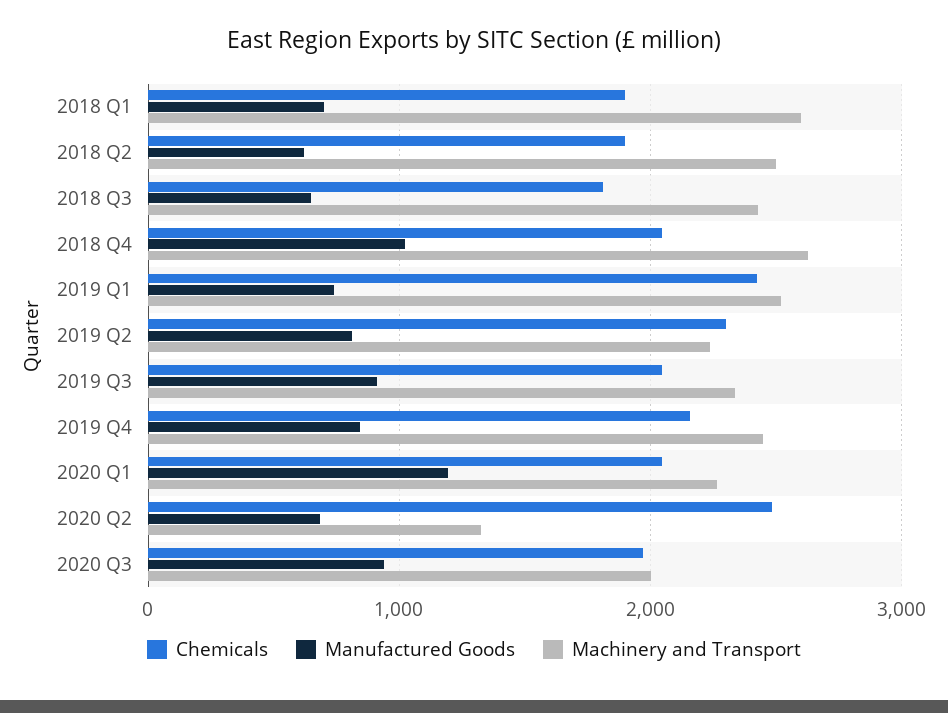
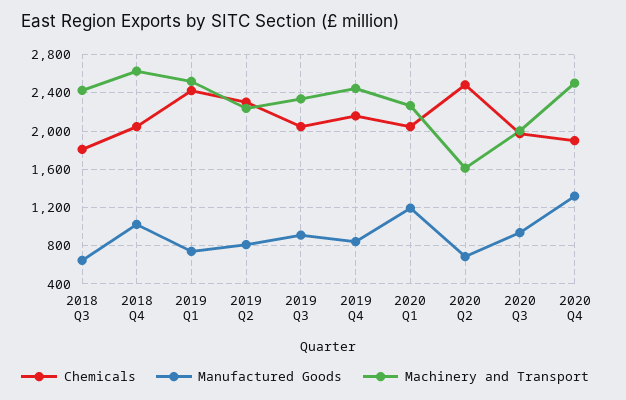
Chemicals, 2018 Q1: 1900 -> none
Manufactured Goods, 2018 Q1: 700 -> none
Machinery and Transport, 2018 Q1: 2600 -> none
Chemicals, 2018 Q2: 1900 -> none
Manufactured Goods, 2018 Q2: 600 -> none
Machinery and Transport, 2018 Q2: 2500 -> none
Machinery and Transport, 2020 Q2: 1300 -> 1600
Chemicals, 2020 Q4: none -> 1900
Manufactured Goods, 2020 Q4: none -> 1300
Machinery and Transport, 2020 Q4: none -> 2500

